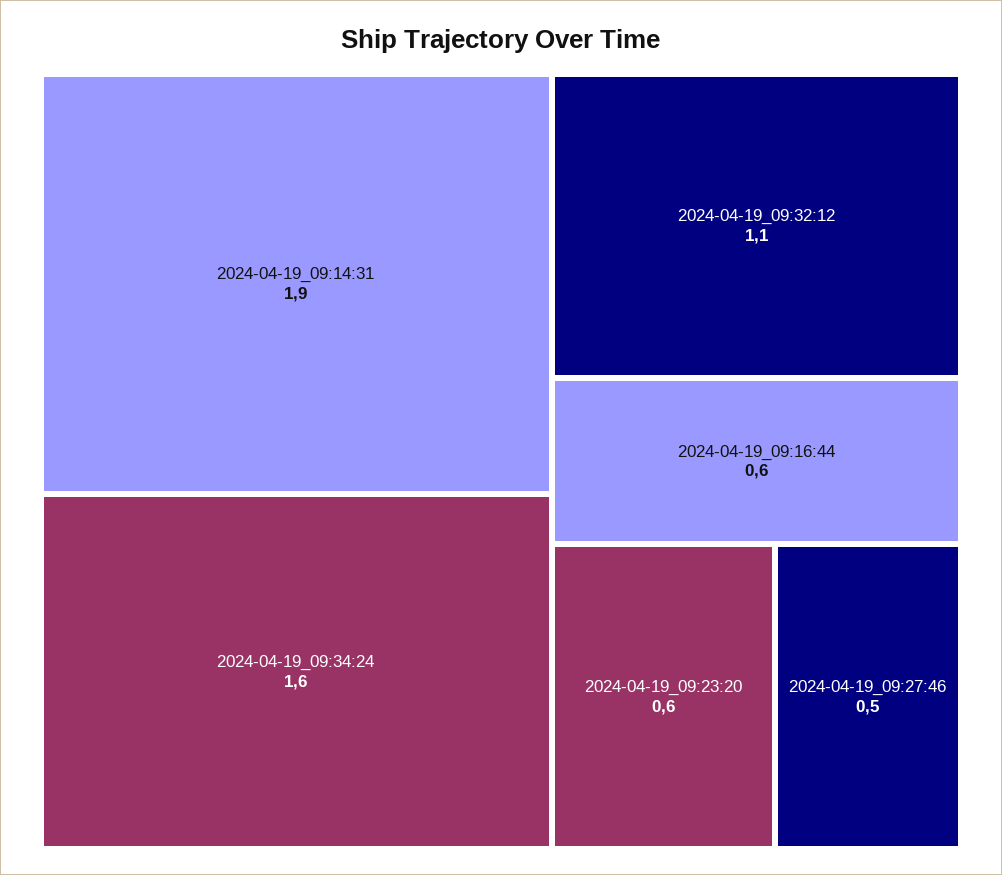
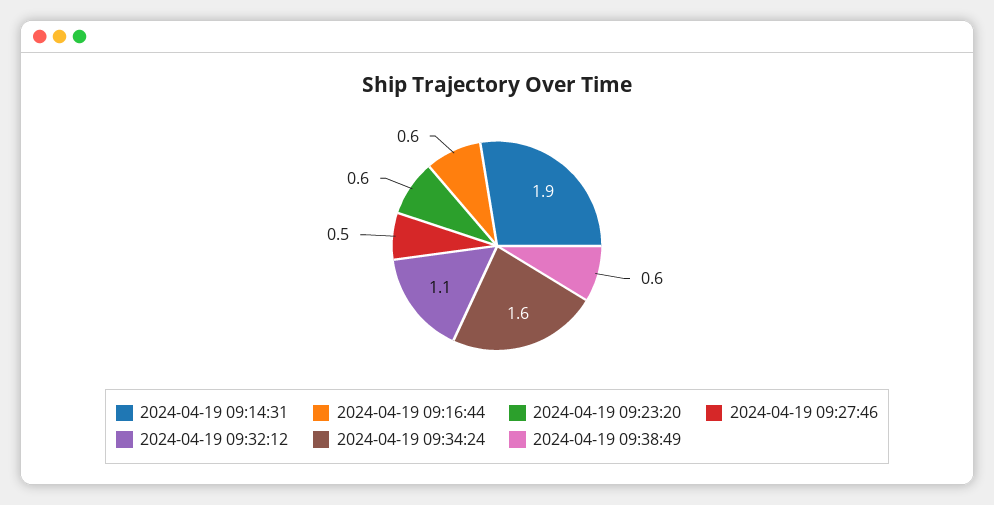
2024-04-19 09:38:49: none -> 0.6

